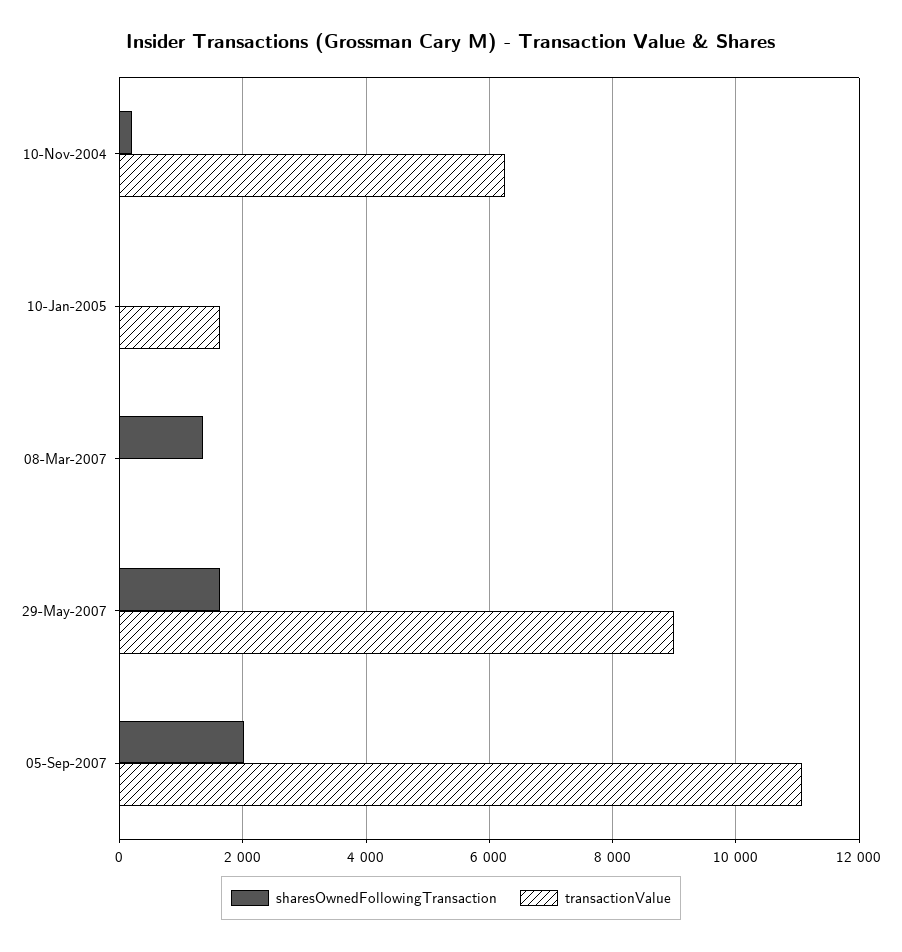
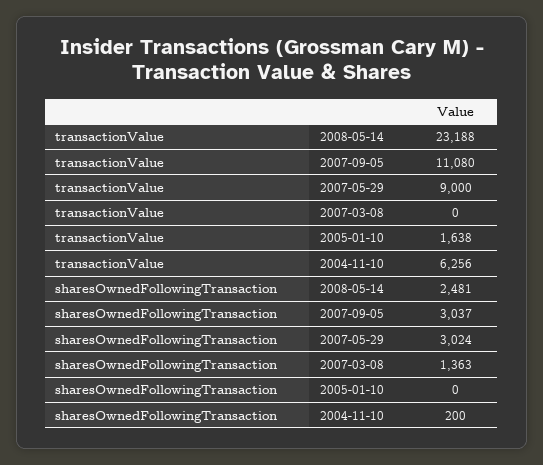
sharesOwnedFollowingTransaction, 29-May-2007: 1600 -> 3024
sharesOwnedFollowingTransaction, 05-Sep-2007: 2000 -> 3037
transactionValue, 2008-05-14: none -> 23188
sharesOwnedFollowingTransaction, 2008-05-14: none -> 2481

